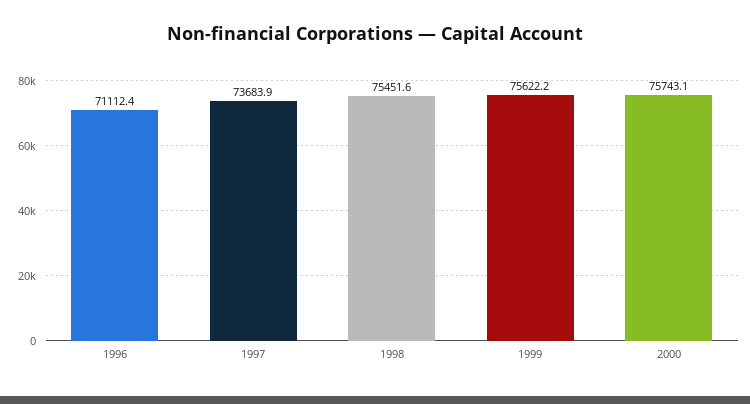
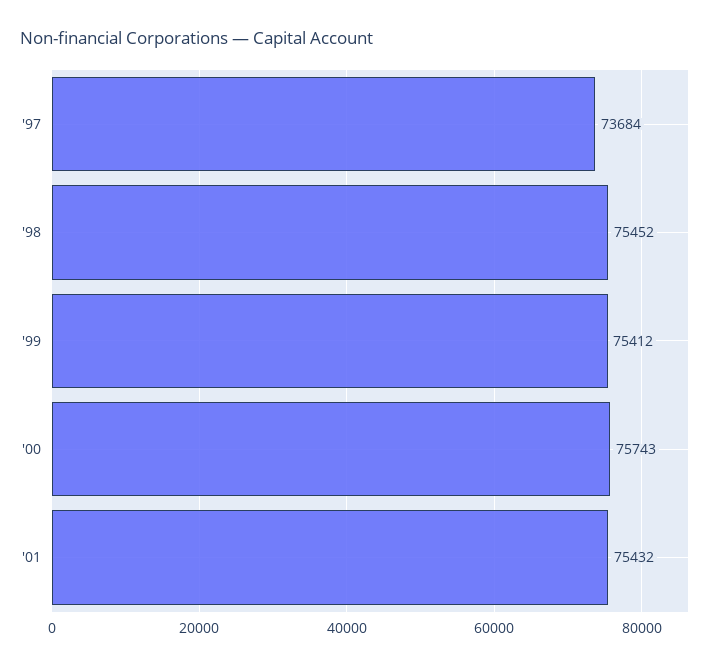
1996: 71112.4 -> none
1999: 75622.2 -> 75412
'01: none -> 75432

